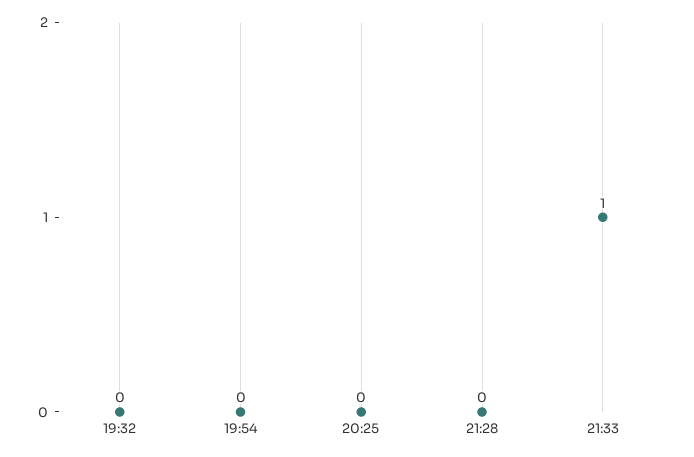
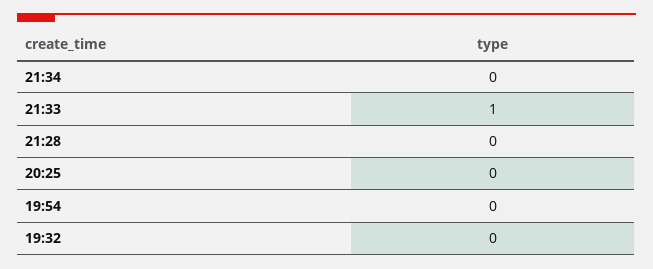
21:34: none -> 0

